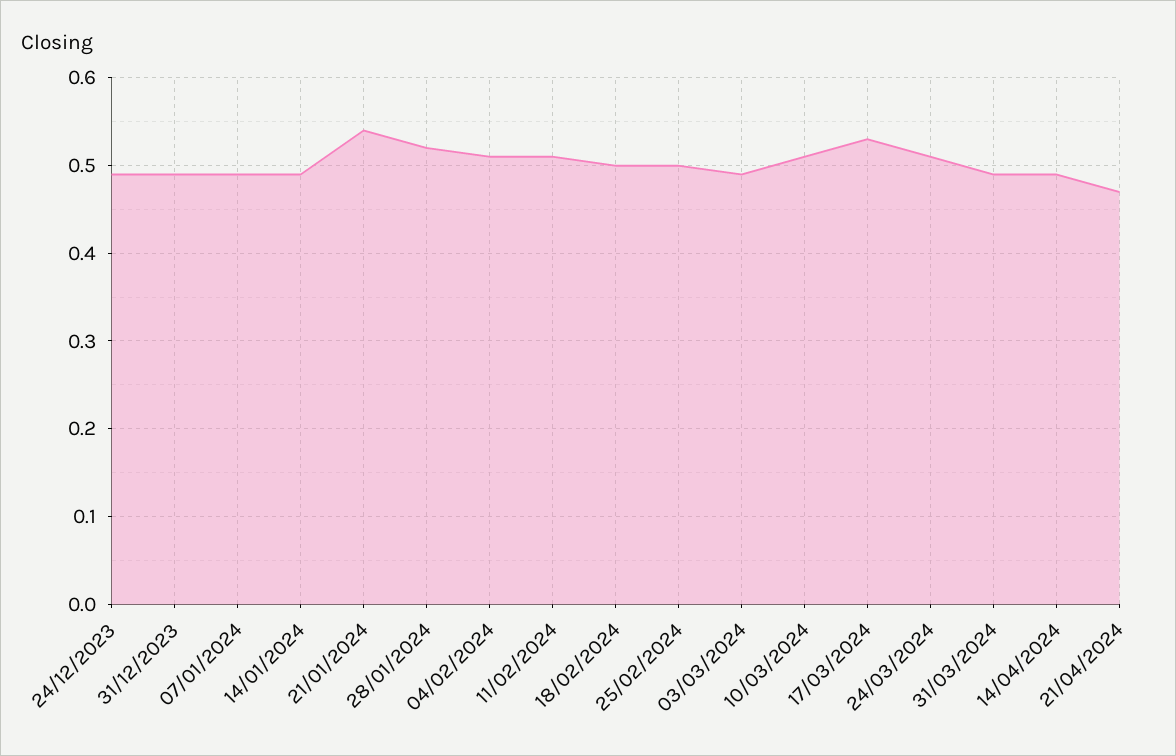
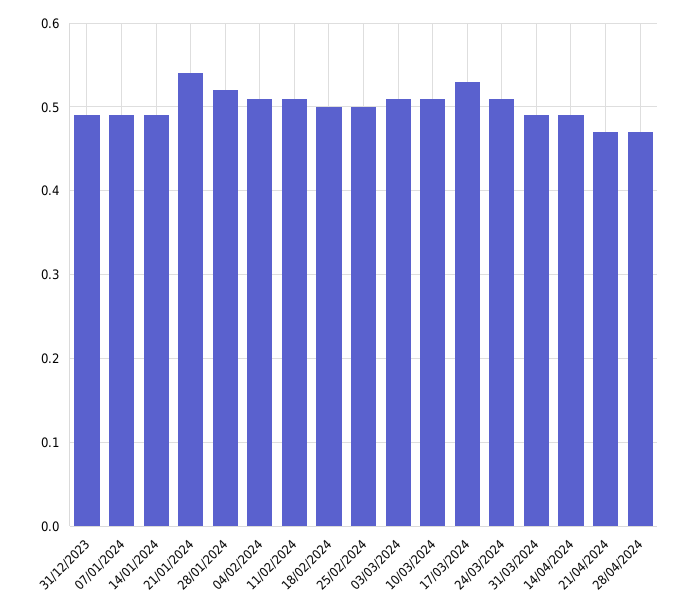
24/12/2023: 0.49 -> none
03/03/2024: 0.49 -> 0.51
28/04/2024: none -> 0.47

